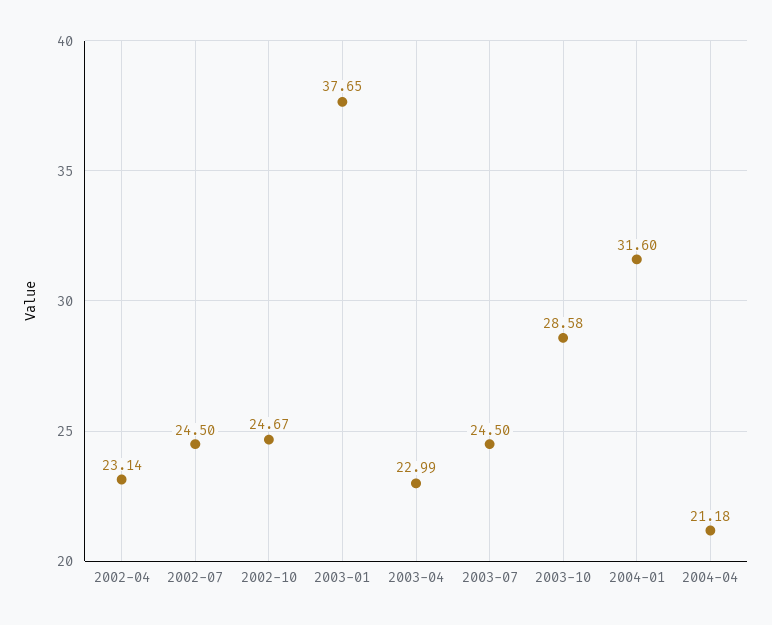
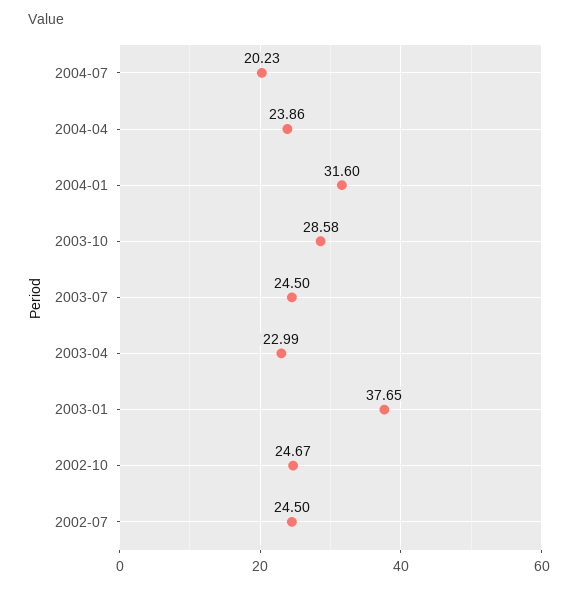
2002-04: 23.14 -> none
2004-04: 21.18 -> 23.86
2004-07: none -> 20.23

